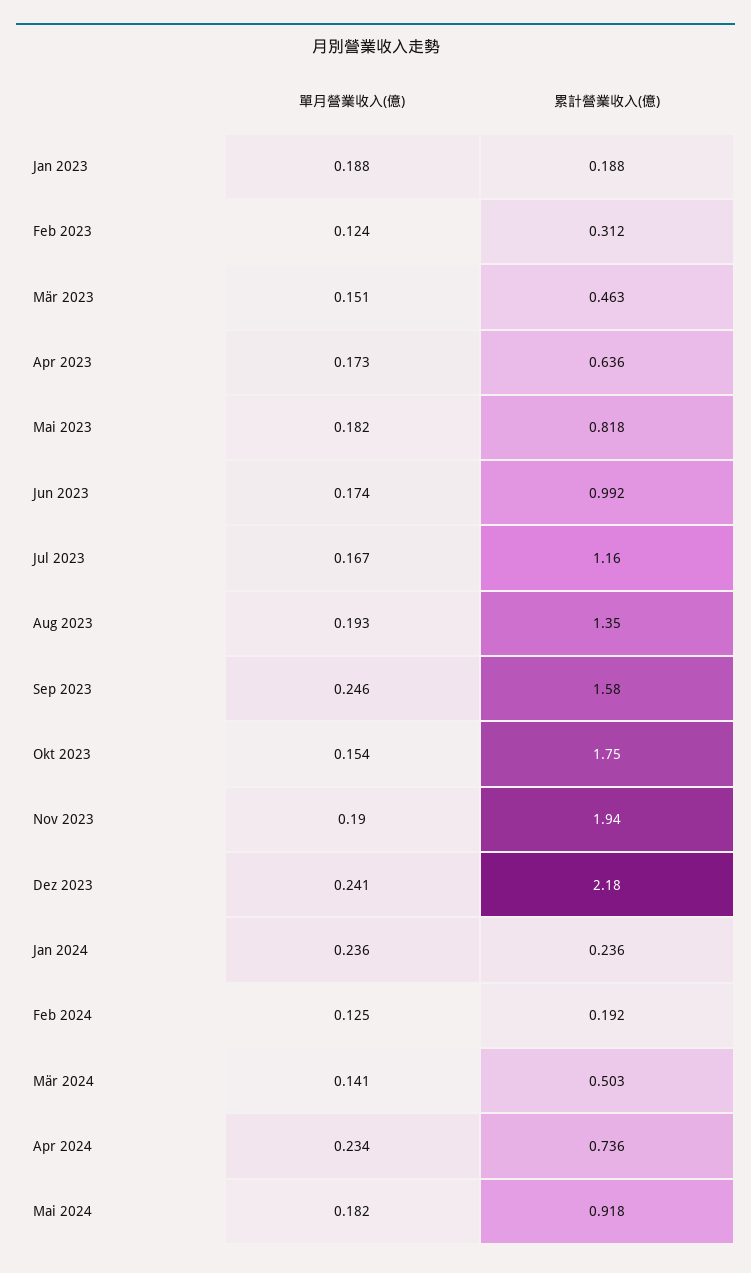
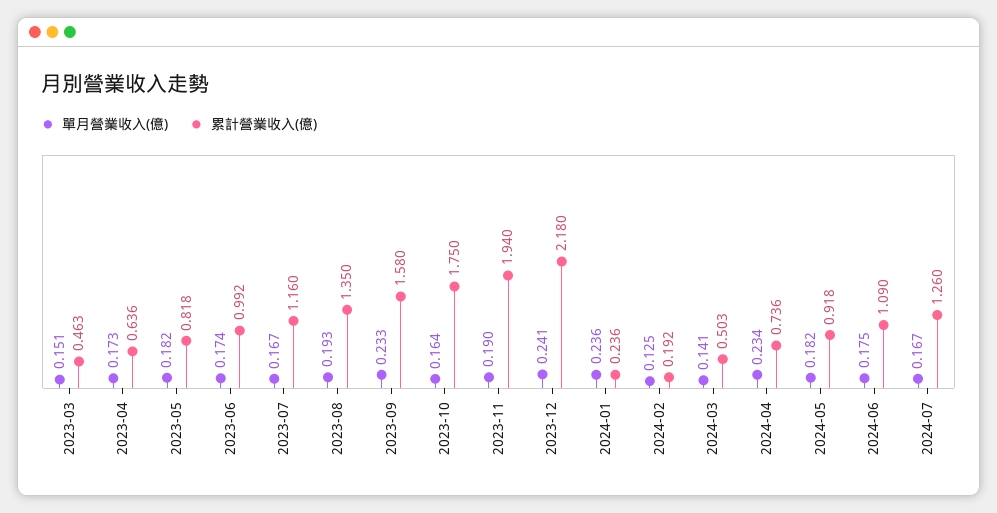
單月營業收入(億), Jan 2023: 0.188 -> none
累計營業收入(億), Jan 2023: 0.188 -> none
單月營業收入(億), Feb 2023: 0.124 -> none
累計營業收入(億), Feb 2023: 0.312 -> none
單月營業收入(億), Sep 2023: 0.246 -> 0.233
單月營業收入(億), Okt 2023: 0.154 -> 0.164
單月營業收入(億), 2024-06: none -> 0.175
累計營業收入(億), 2024-06: none -> 1.09
單月營業收入(億), 2024-07: none -> 0.167
累計營業收入(億), 2024-07: none -> 1.26

